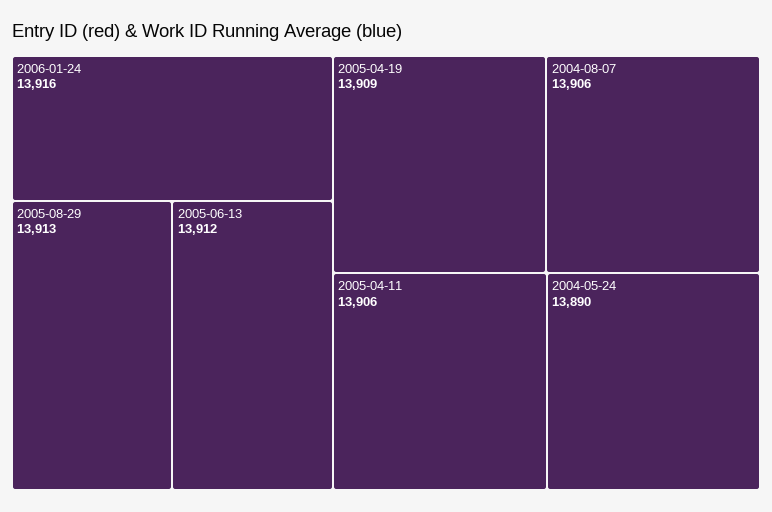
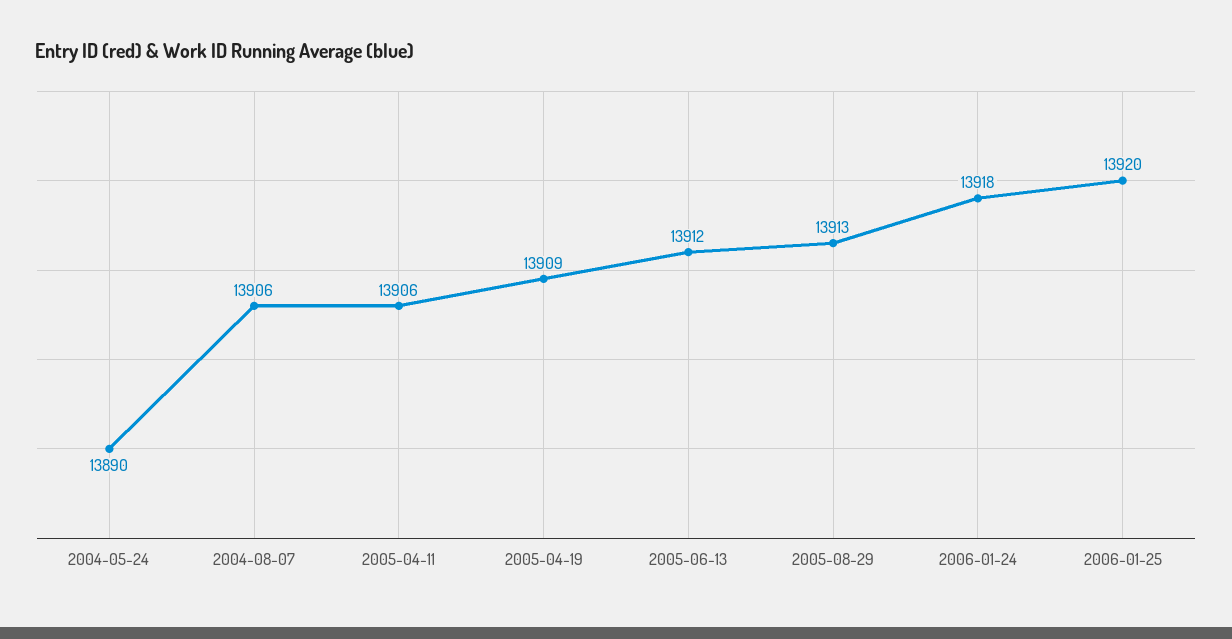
2006-01-24: 13916 -> 13918
2006-01-25: none -> 13920

